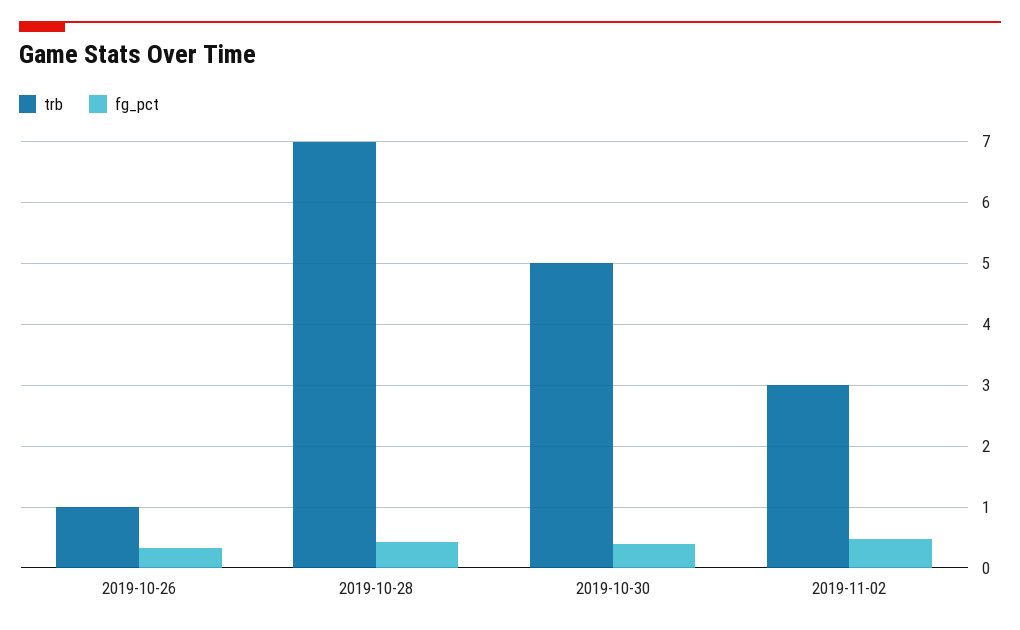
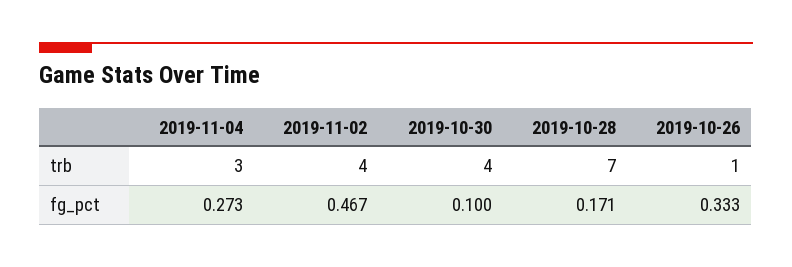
fg_pct, 2019-10-28: 0.4 -> 0.171
trb, 2019-10-30: 5 -> 4
fg_pct, 2019-10-30: 0.4 -> 0.1
trb, 2019-11-02: 3 -> 4
trb, 2019-11-04: none -> 3
fg_pct, 2019-11-04: none -> 0.273

